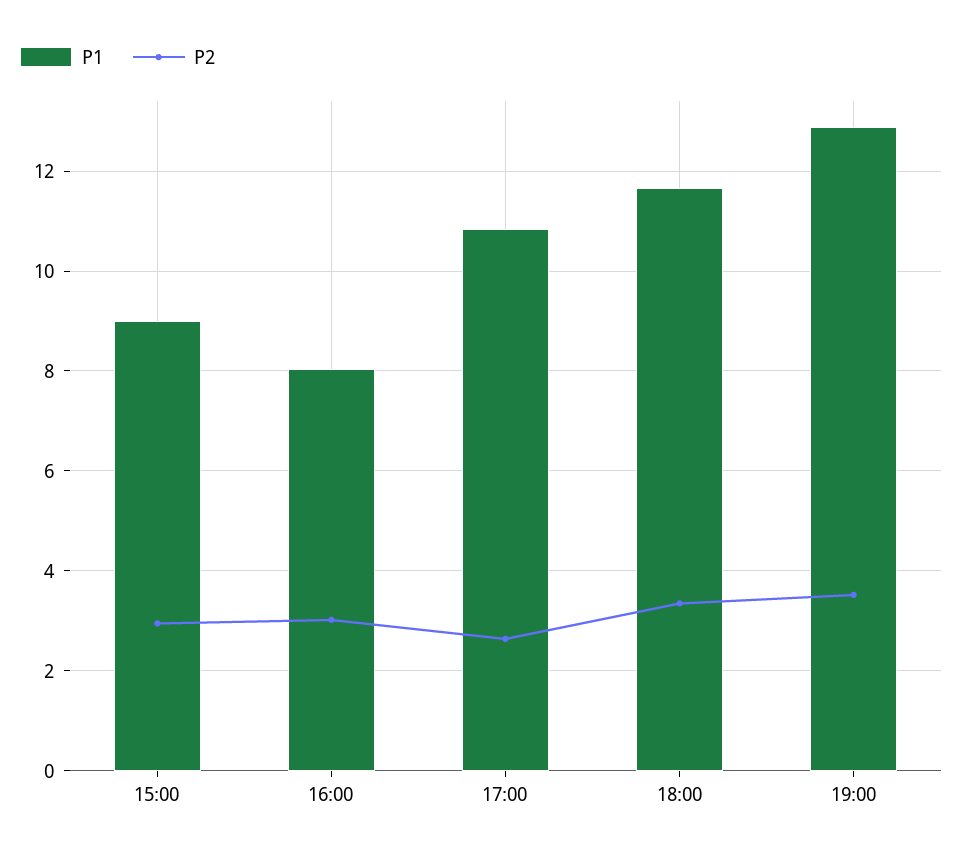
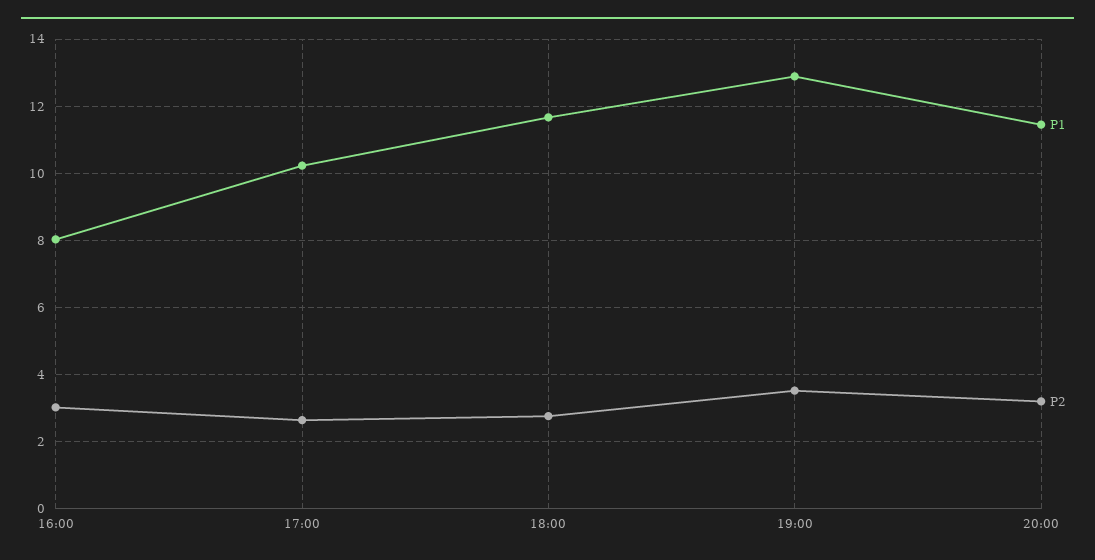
P1, 15:00: 9 -> none
P2, 15:00: 3 -> none
P1, 17:00: 10.8 -> 10.2
P2, 18:00: 3.4 -> 2.8
P1, 20:00: none -> 11.4
P2, 20:00: none -> 3.2

